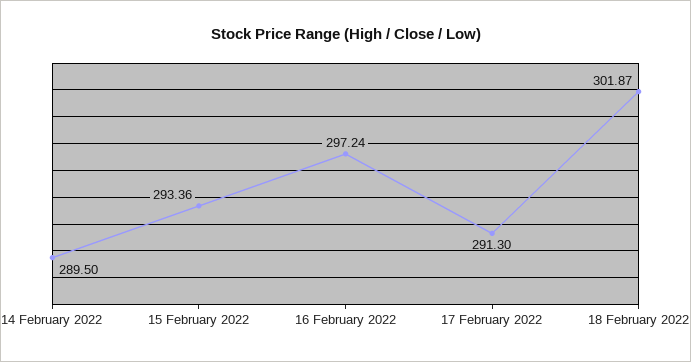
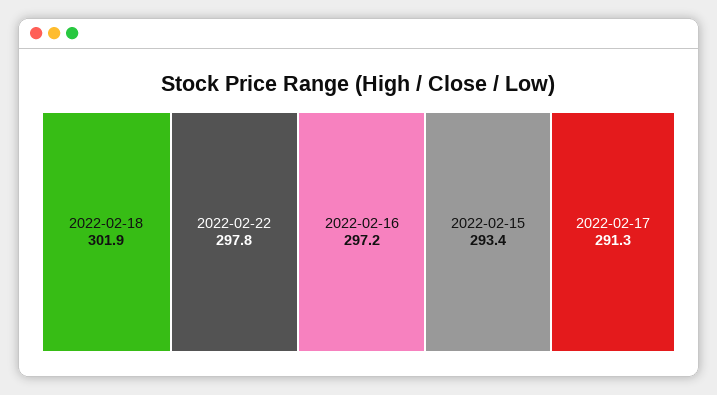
14 February 2022: 289.5 -> none
2022-02-22: none -> 297.8

